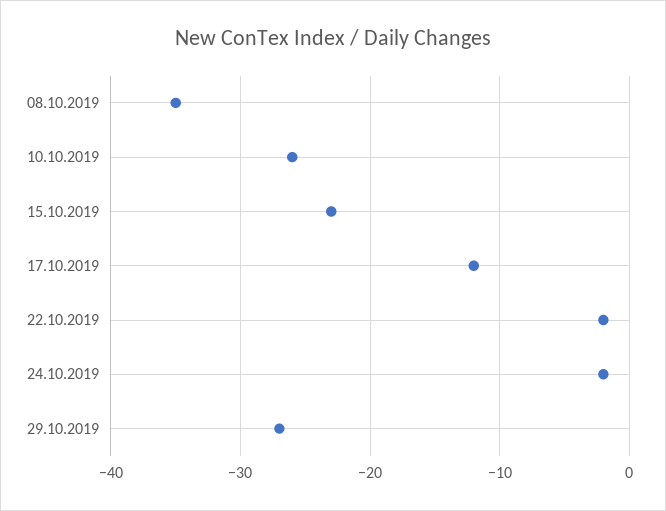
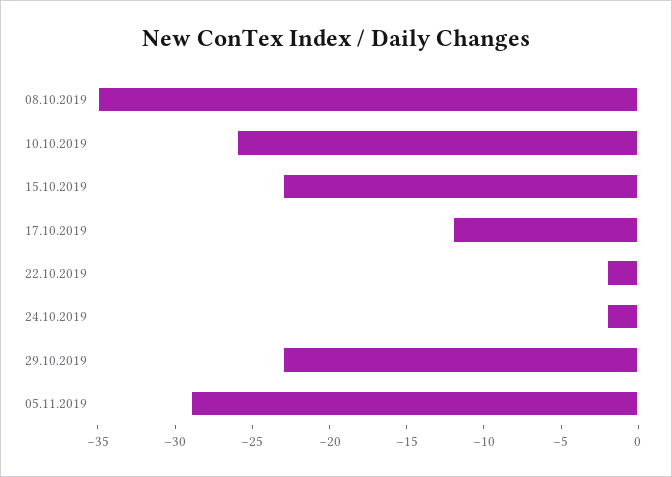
29.10.2019: -27 -> -23
05.11.2019: none -> -29

